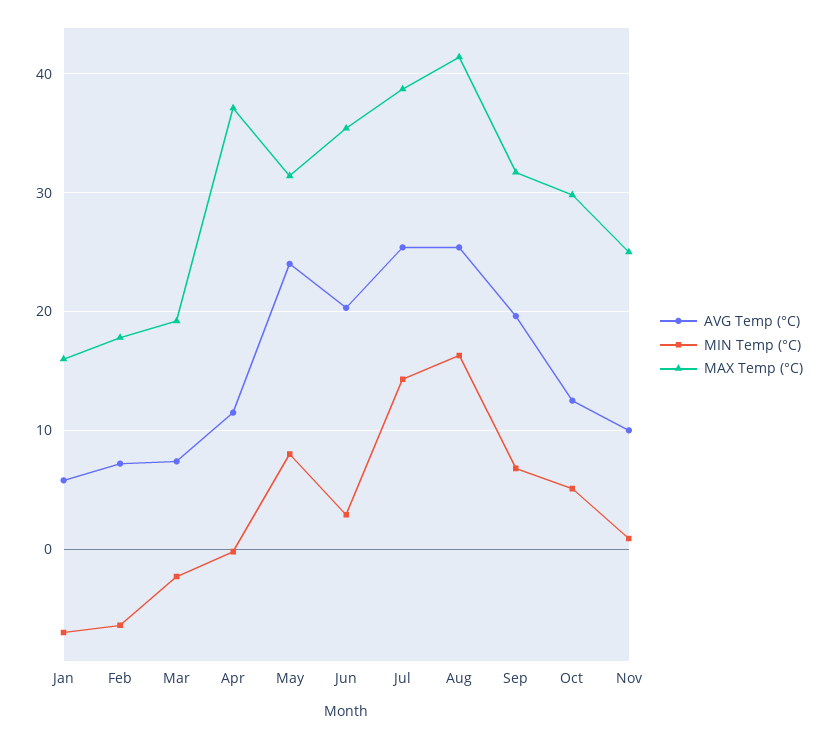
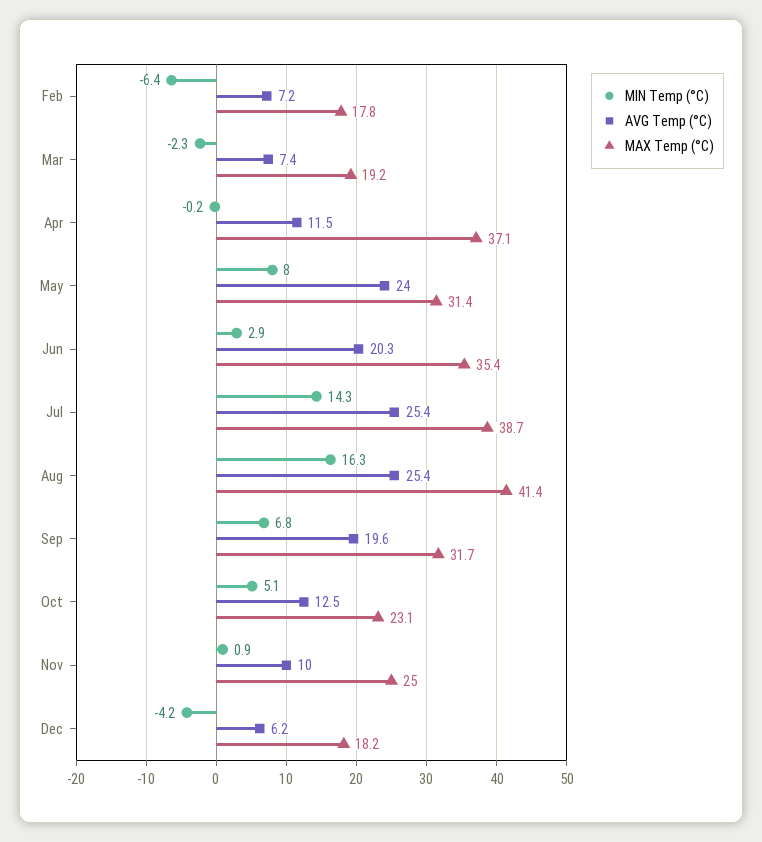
AVG Temp (°C), Jan: 6 -> none
MIN Temp (°C), Jan: -7 -> none
MAX Temp (°C), Jan: 16 -> none
MAX Temp (°C), Oct: 30 -> 23.1
MIN Temp (°C), Dec: none -> -4.2
AVG Temp (°C), Dec: none -> 6.2
MAX Temp (°C), Dec: none -> 18.2

